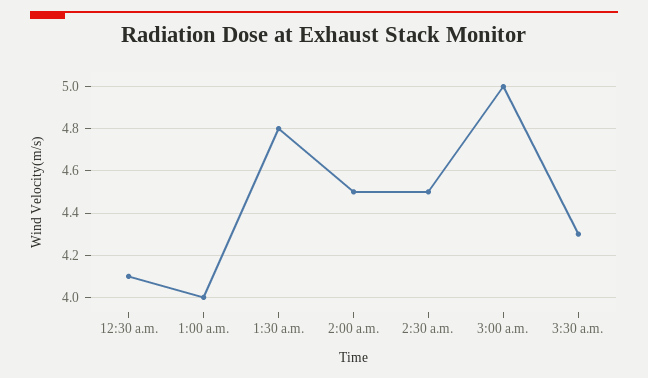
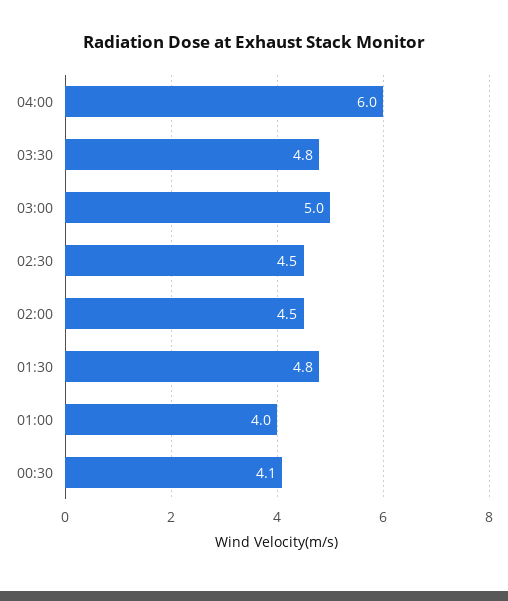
3:30 a.m.: 4.3 -> 4.8
04:00: none -> 6

